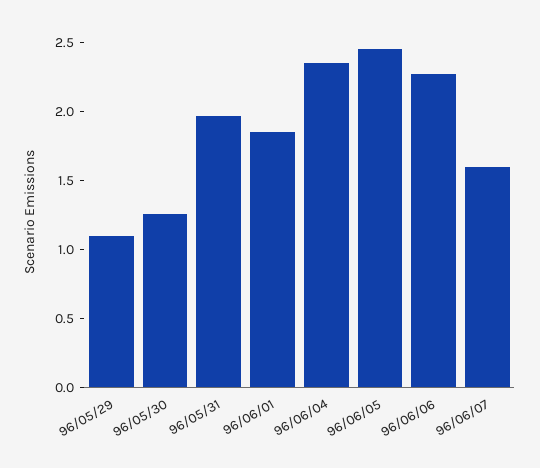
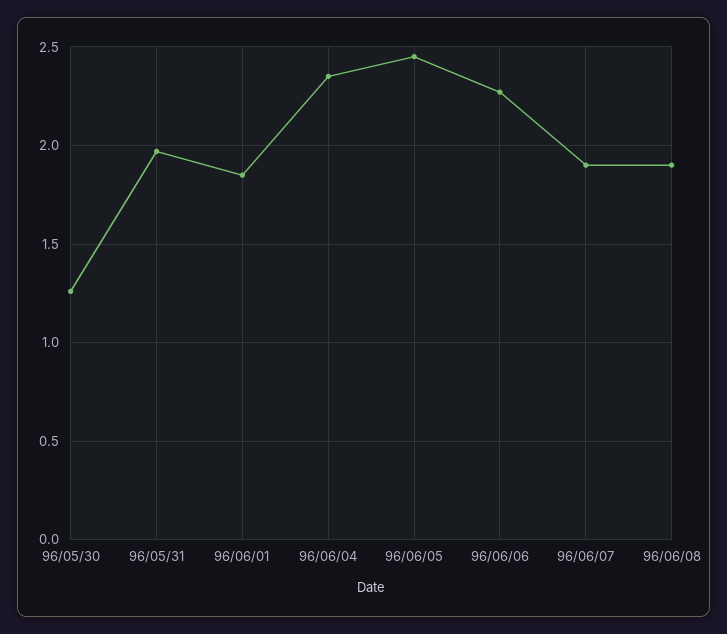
96/05/29: 1.1 -> none
96/06/07: 1.6 -> 1.9
96/06/08: none -> 1.9

